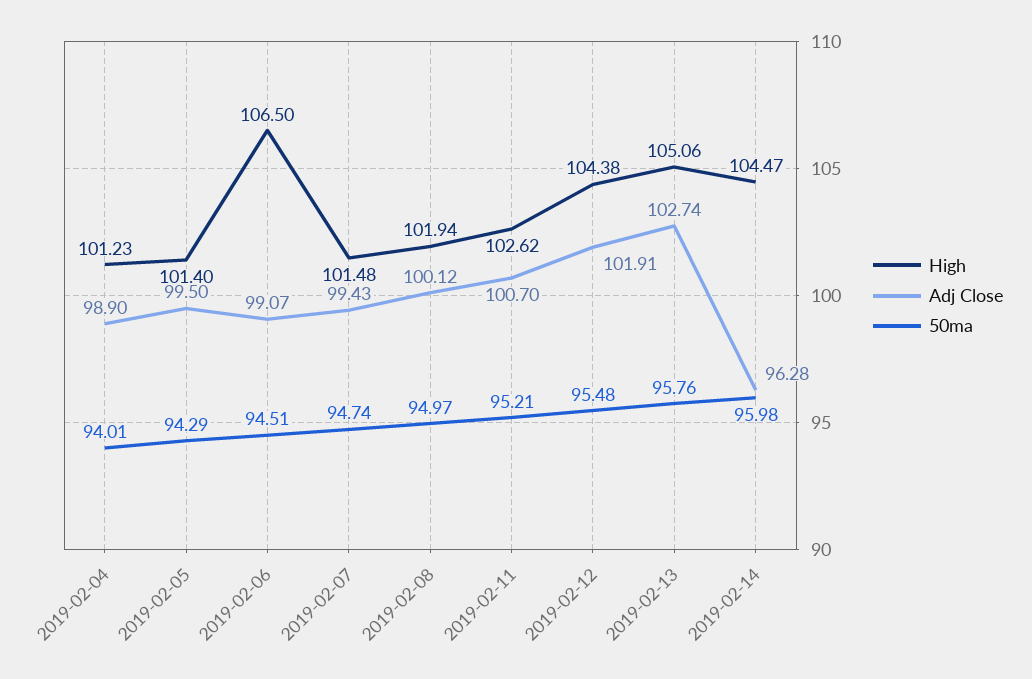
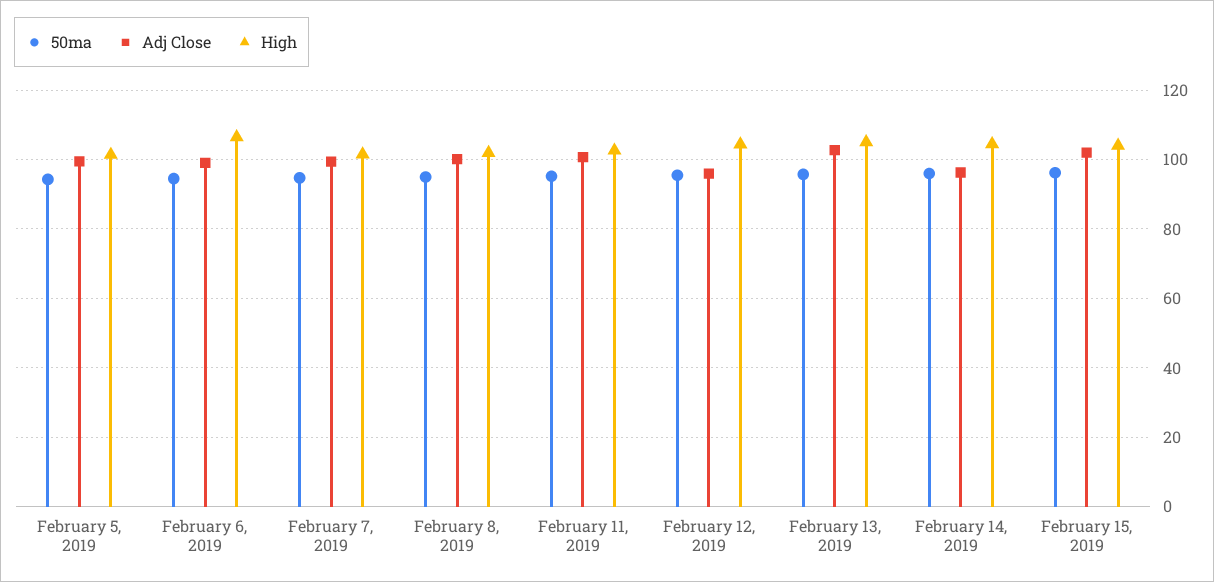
High, 2019-02-04: 101.23 -> none
Adj Close, 2019-02-04: 98.9 -> none
50ma, 2019-02-04: 94.01 -> none
Adj Close, 2019-02-12: 101.91 -> 96
50ma, February 15, 2019: none -> 96
Adj Close, February 15, 2019: none -> 102
High, February 15, 2019: none -> 104

